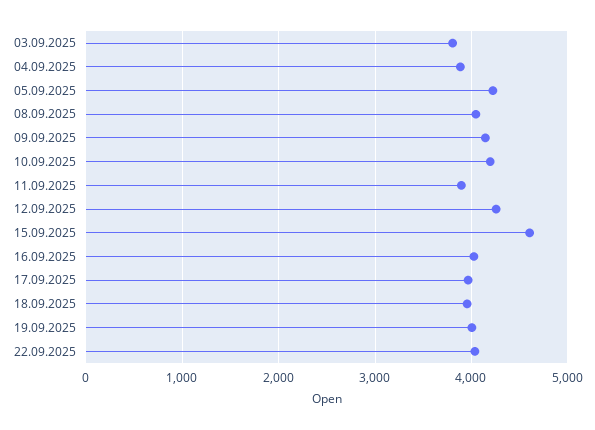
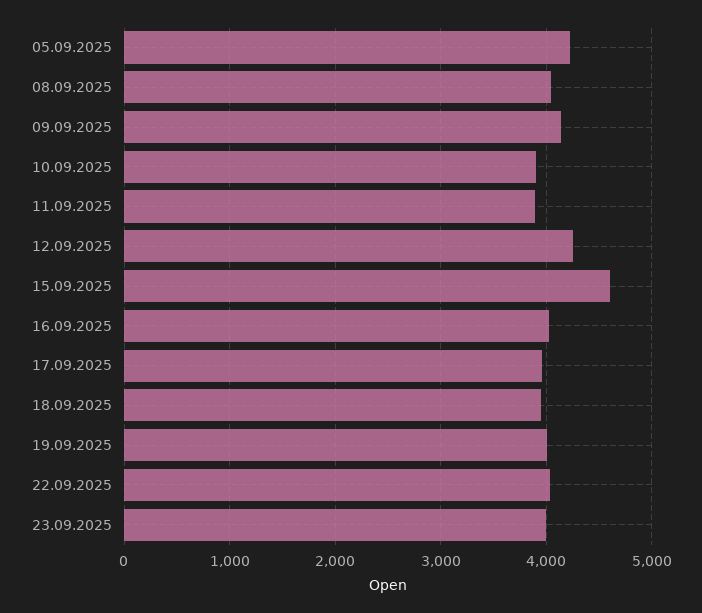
03.09.2025: 3800 -> none
04.09.2025: 3900 -> none
10.09.2025: 4200 -> 3900
23.09.2025: none -> 4000

